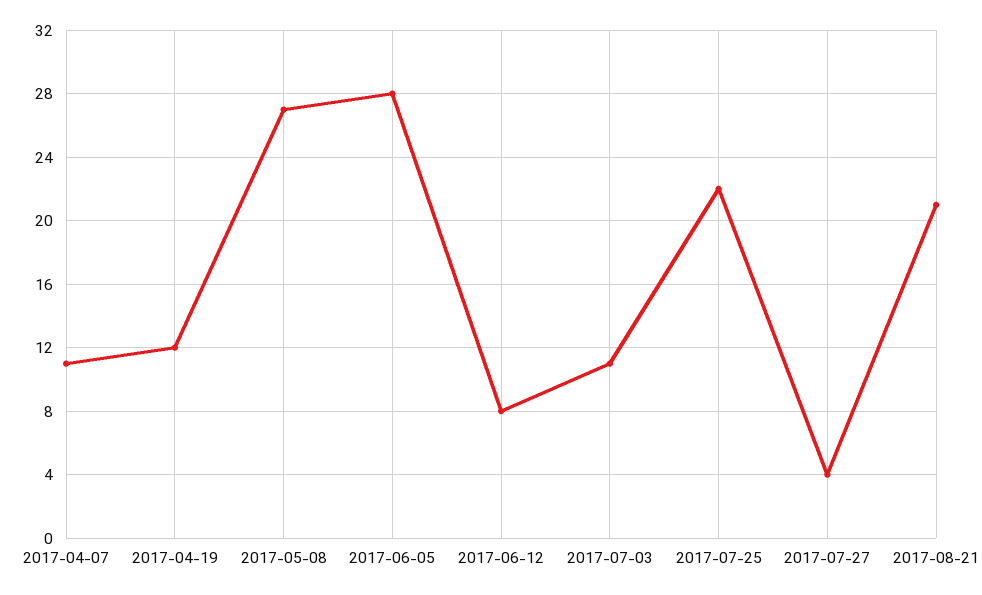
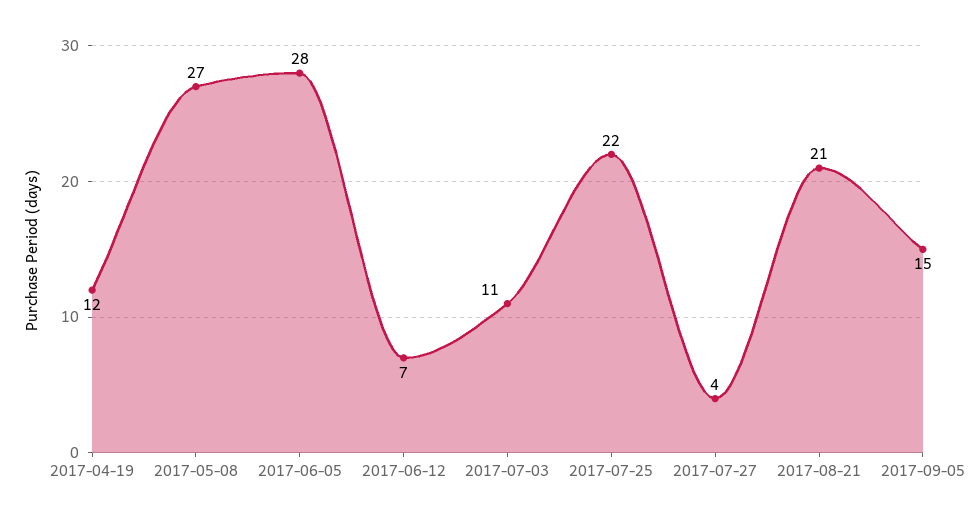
2017-04-07: 11 -> none
2017-06-12: 8 -> 7
2017-09-05: none -> 15

